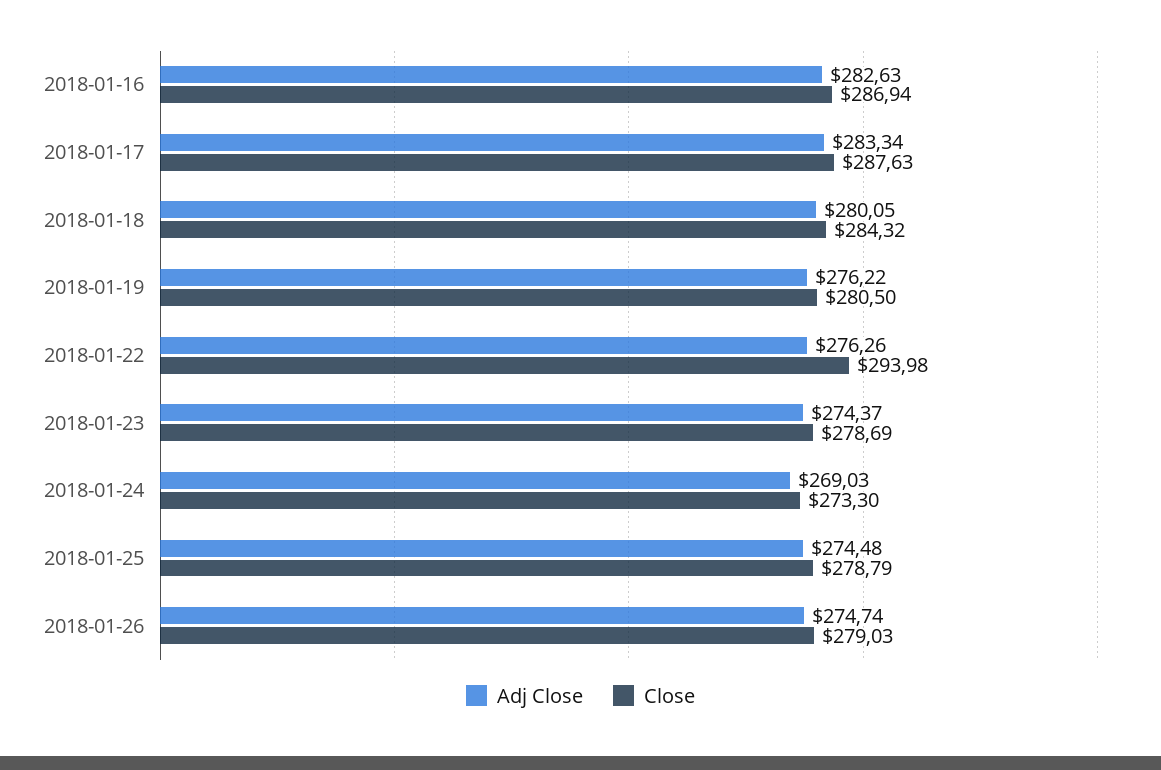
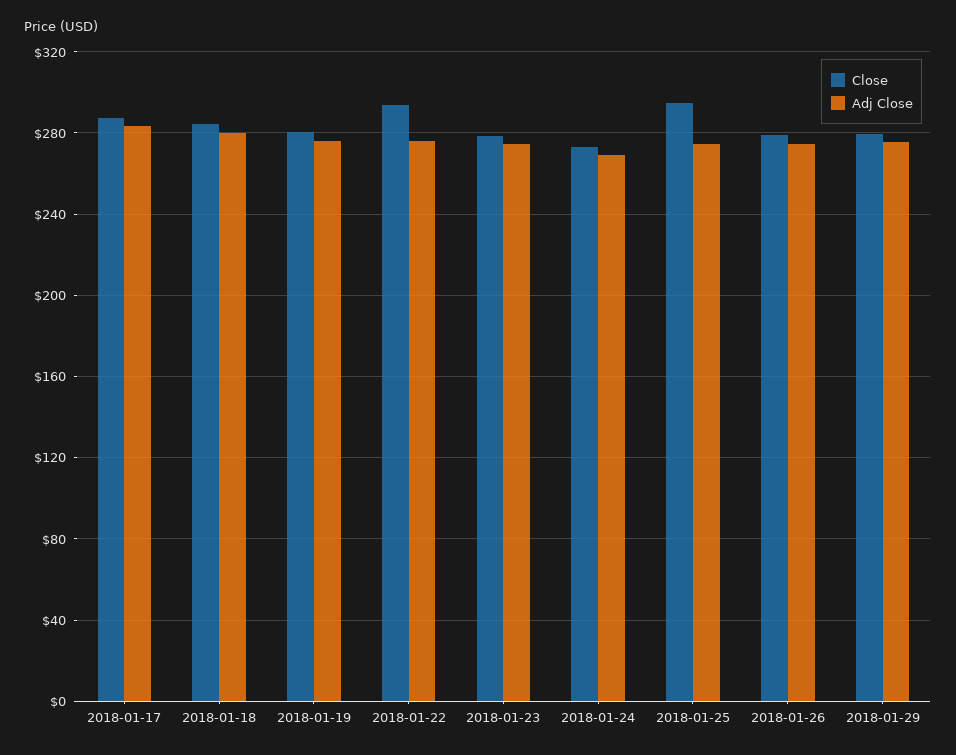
Adj Close, 2018-01-16: 282.63 -> none
Close, 2018-01-16: 286.94 -> none
Close, 2018-01-25: 278.79 -> 295
Close, 2018-01-29: none -> 280
Adj Close, 2018-01-29: none -> 275

